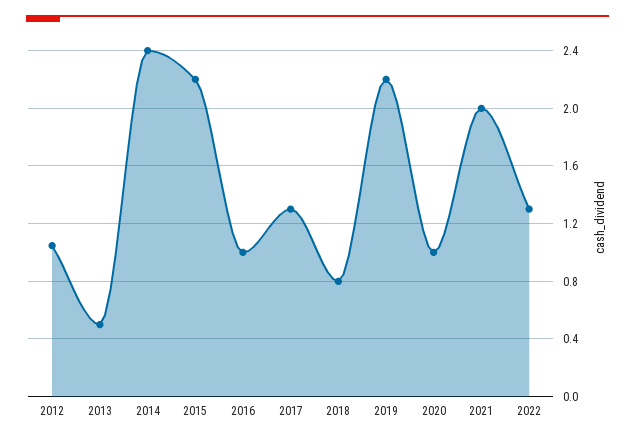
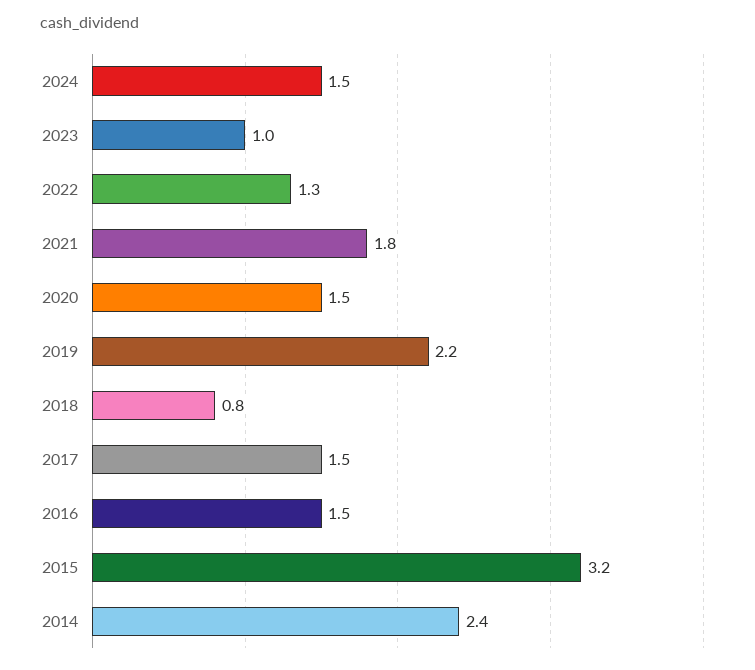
2012: 1.05 -> none
2013: 0.5 -> none
2015: 2.2 -> 3.2
2016: 1 -> 1.5
2017: 1.3 -> 1.5
2020: 1 -> 1.5
2021: 2 -> 1.8
2024: none -> 1.5
2023: none -> 1

